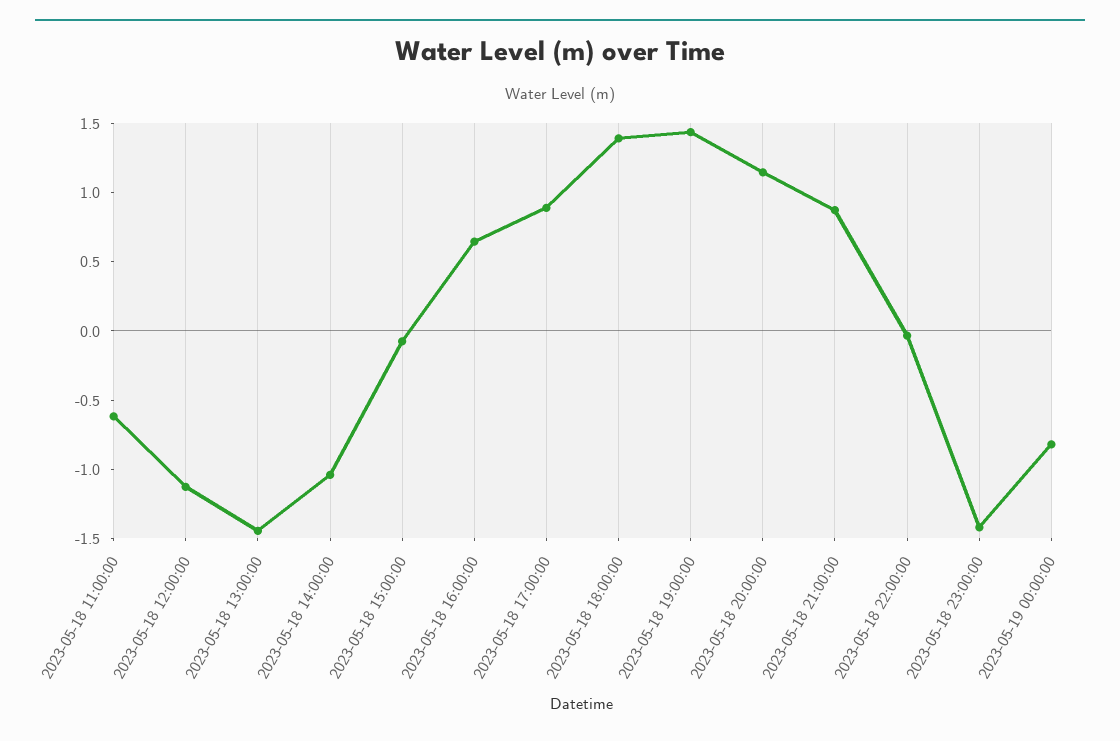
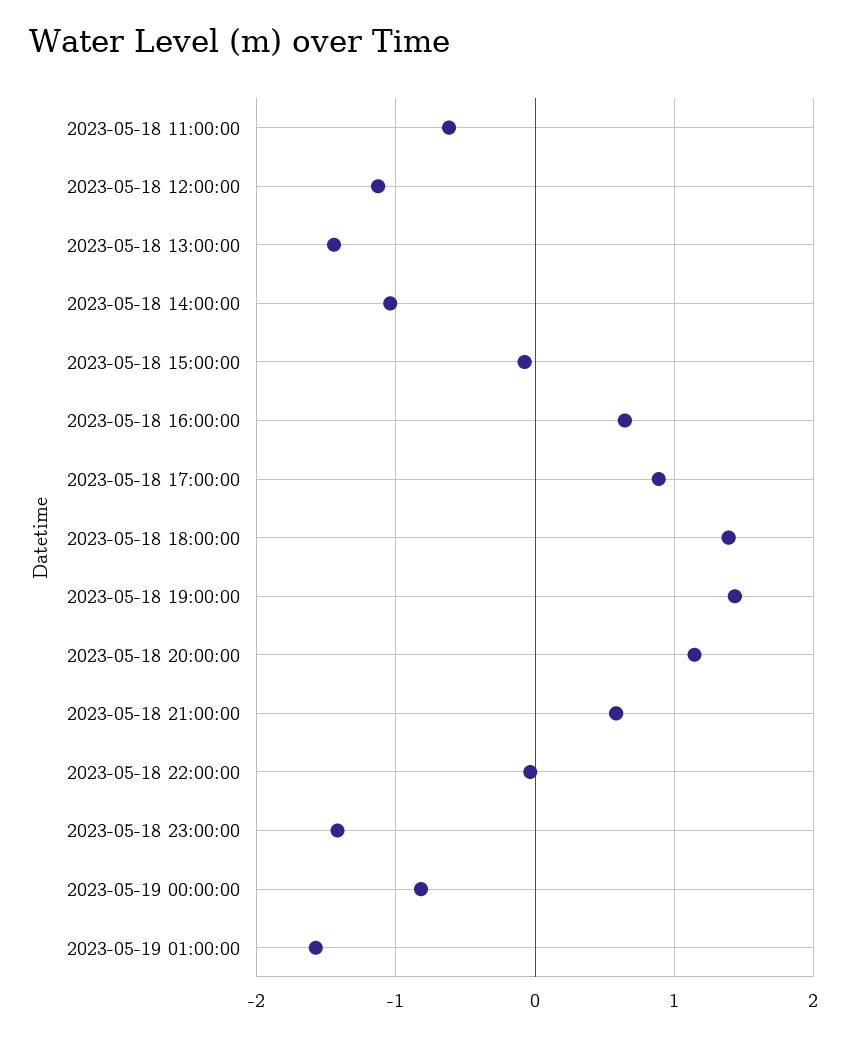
2023-05-18 21:00:00: 0.9 -> 0.6
2023-05-19 01:00:00: none -> -1.6

